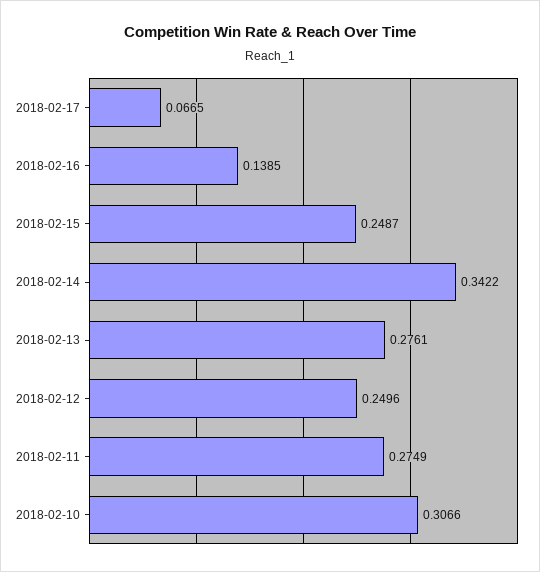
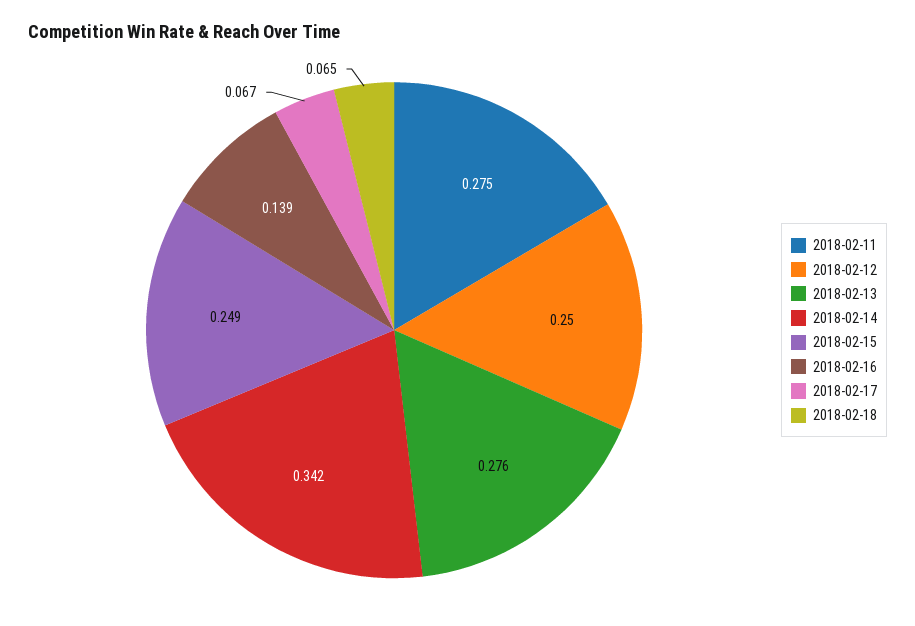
2018-02-10: 0.3066 -> none
2018-02-18: none -> 0.065

